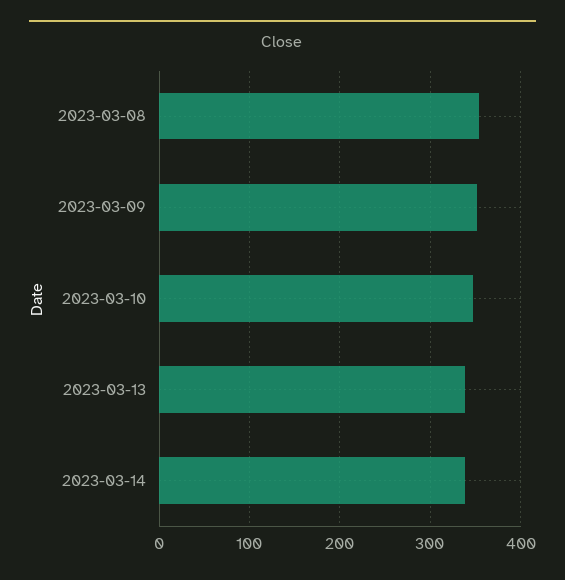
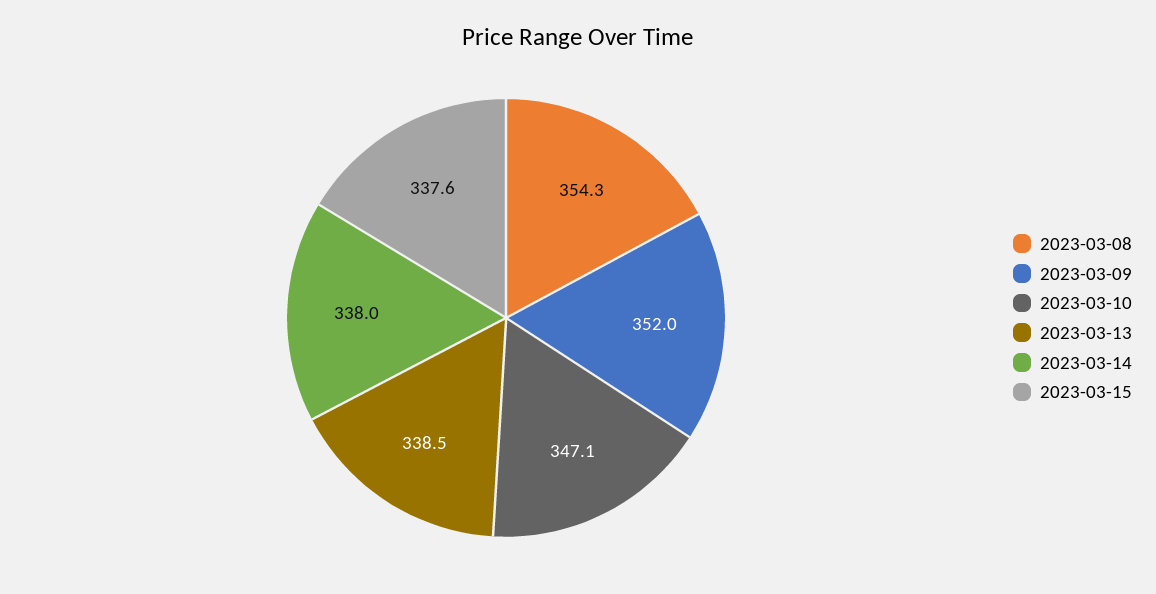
2023-03-15: none -> 337.6

